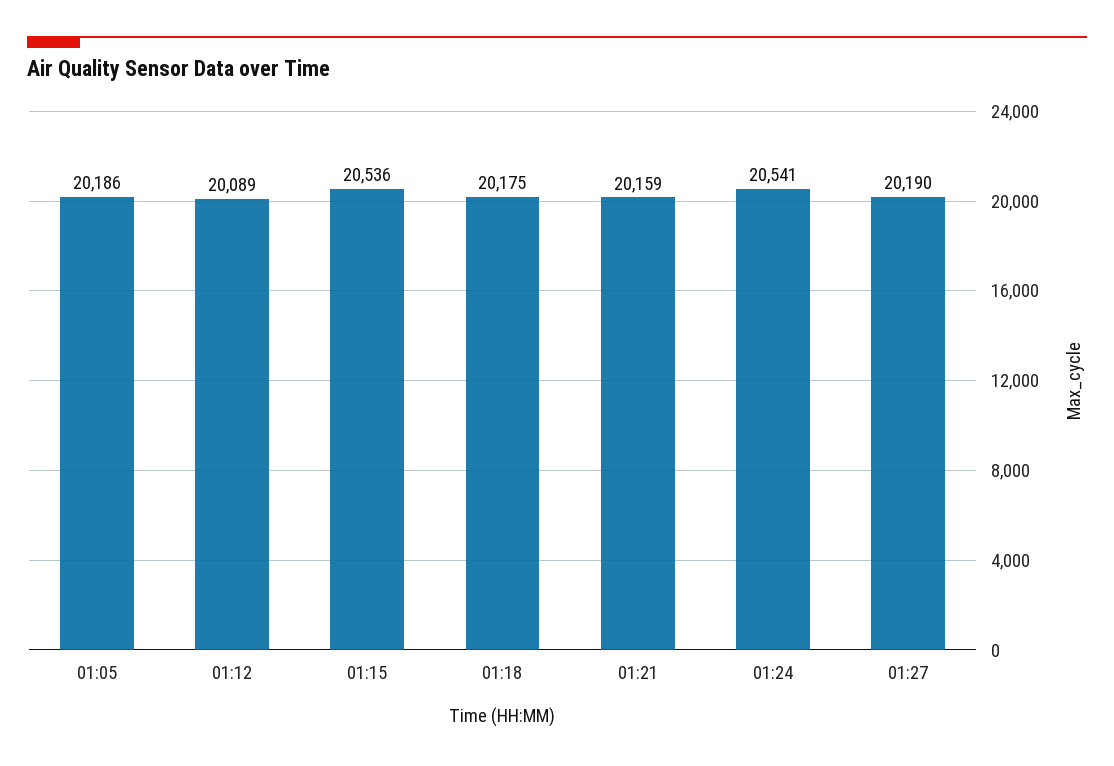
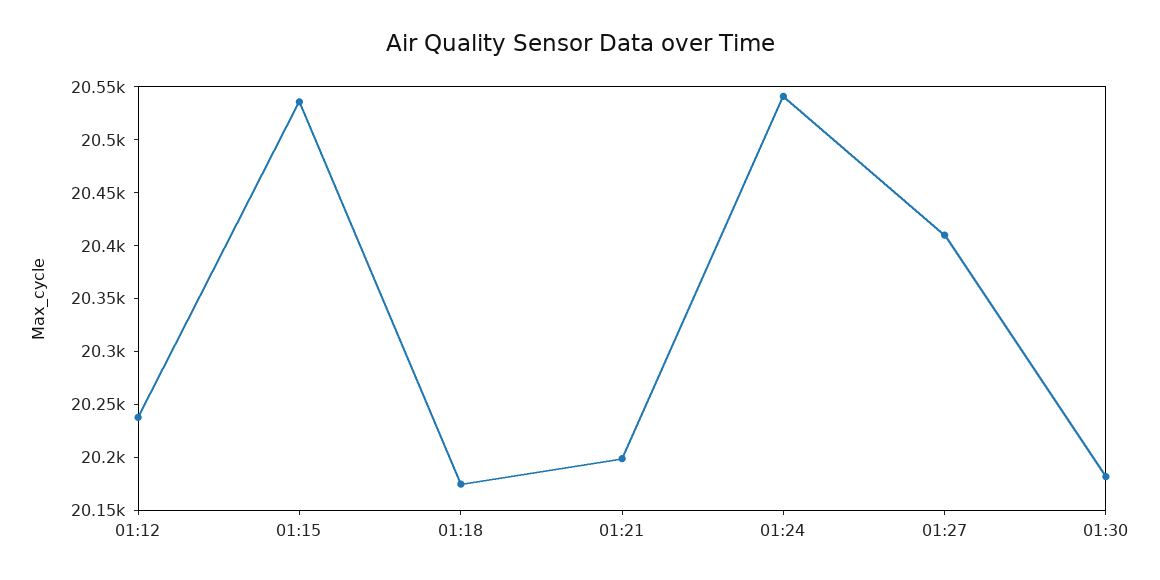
01:05: 20186 -> none
01:12: 20089 -> 20240
01:21: 20159 -> 20200
01:27: 20190 -> 20410
01:30: none -> 20180

